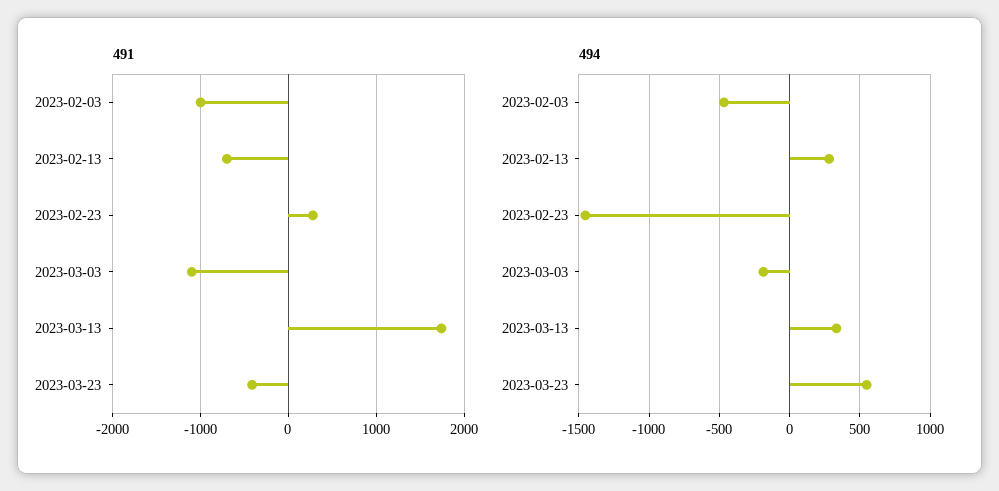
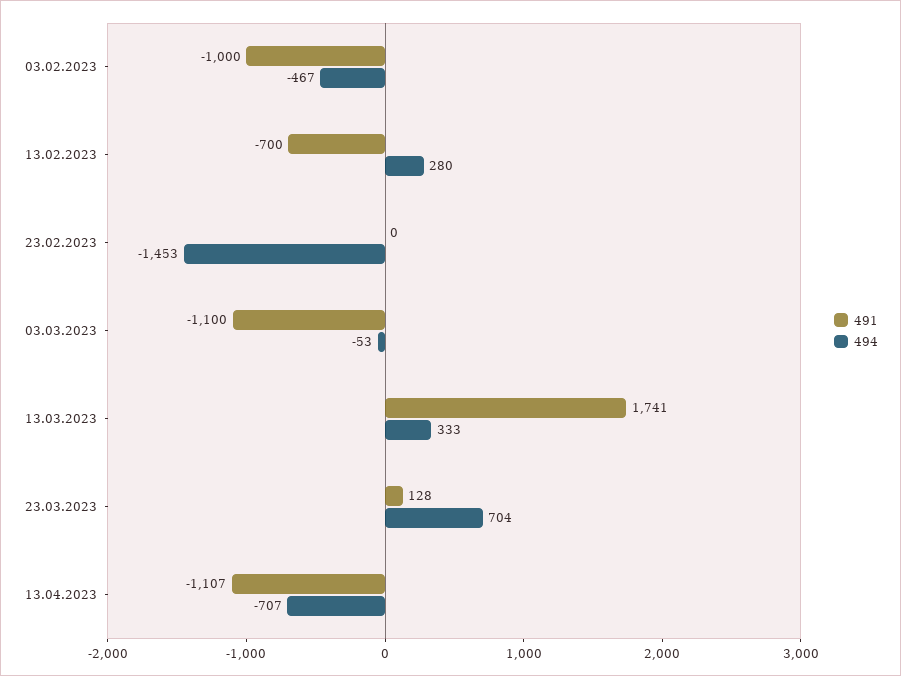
491, 2023-02-23: 300 -> 0
491, 2023-03-23: -400 -> 128
494, 2023-03-03: -200 -> -53
494, 2023-03-23: 550 -> 704
491, 13.04.2023: none -> -1107
494, 13.04.2023: none -> -707

